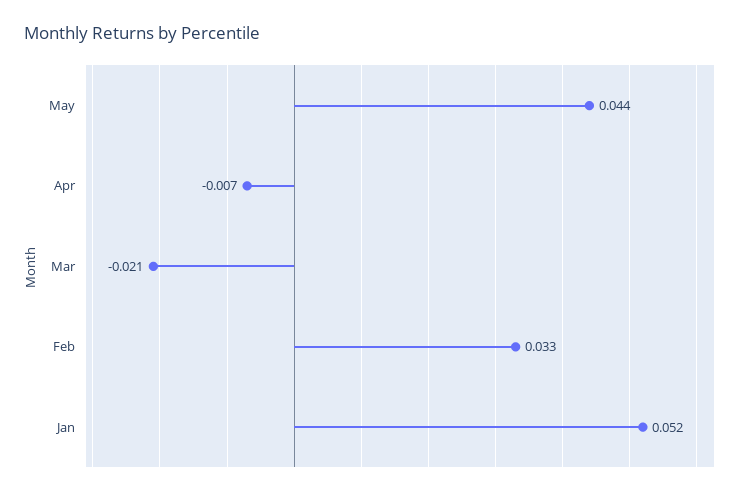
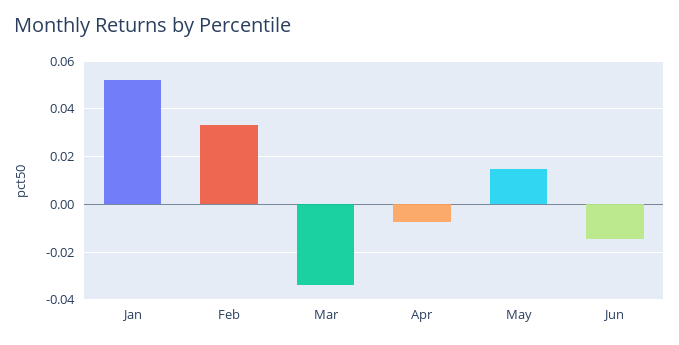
May: 0.044 -> 0.015
Mar: -0.021 -> -0.035
Jun: none -> -0.015

